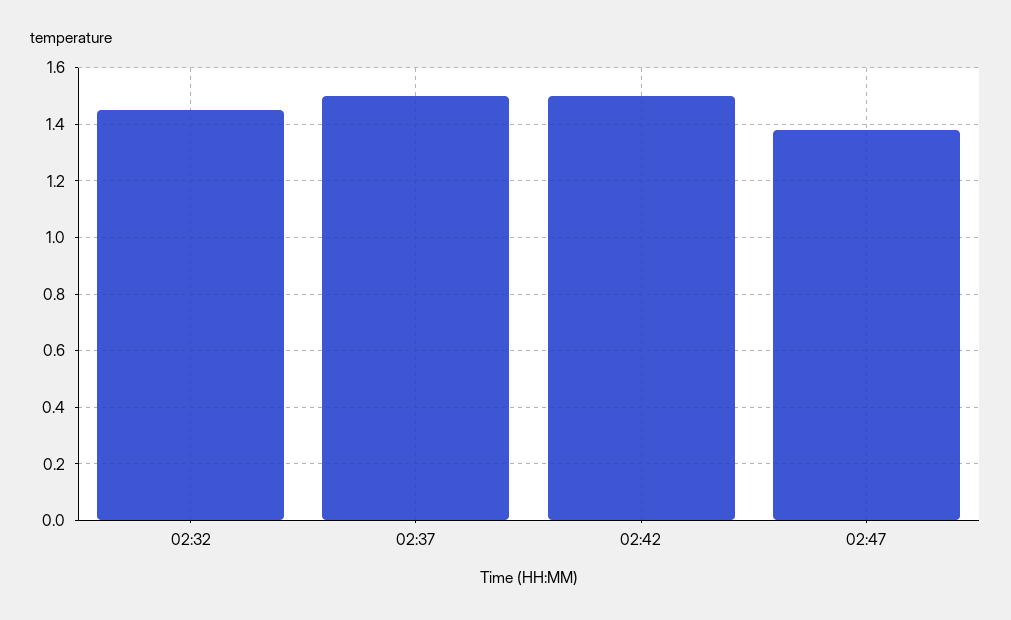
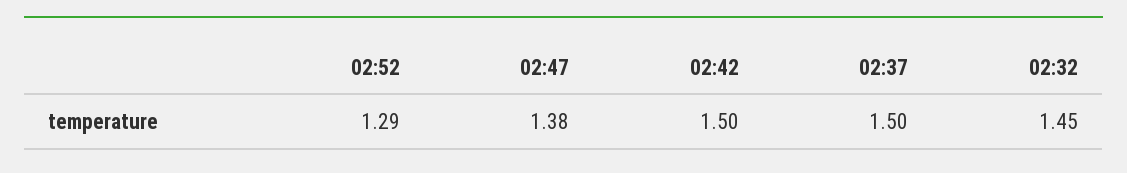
02:52: none -> 1.29

